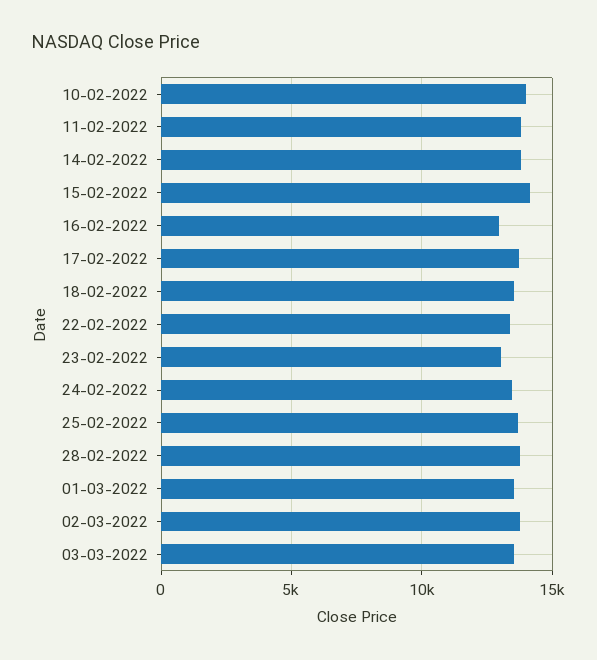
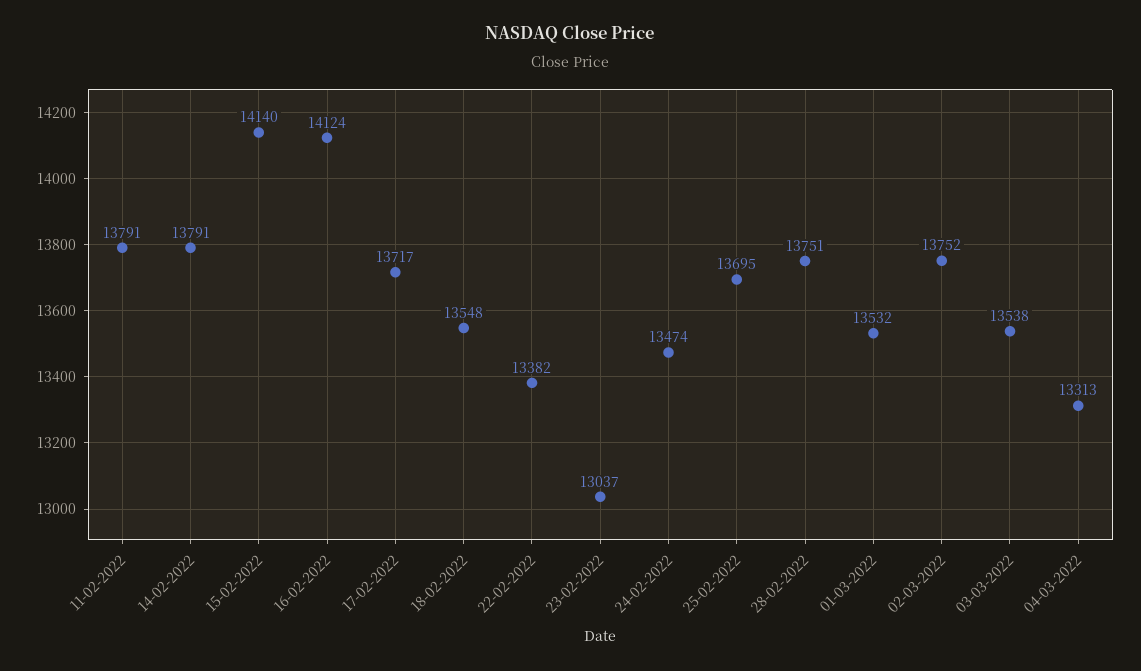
10-02-2022: 14000 -> none
16-02-2022: 13000 -> 14124
04-03-2022: none -> 13313

